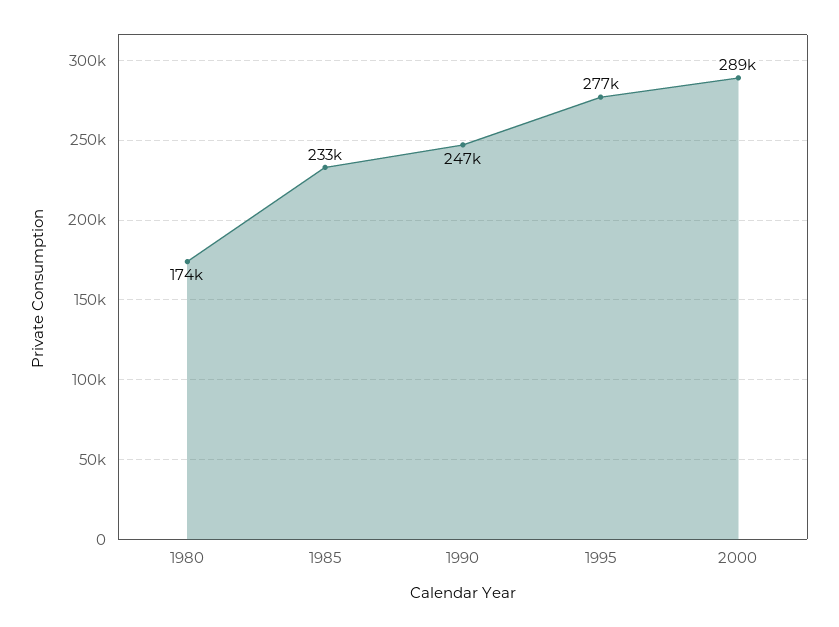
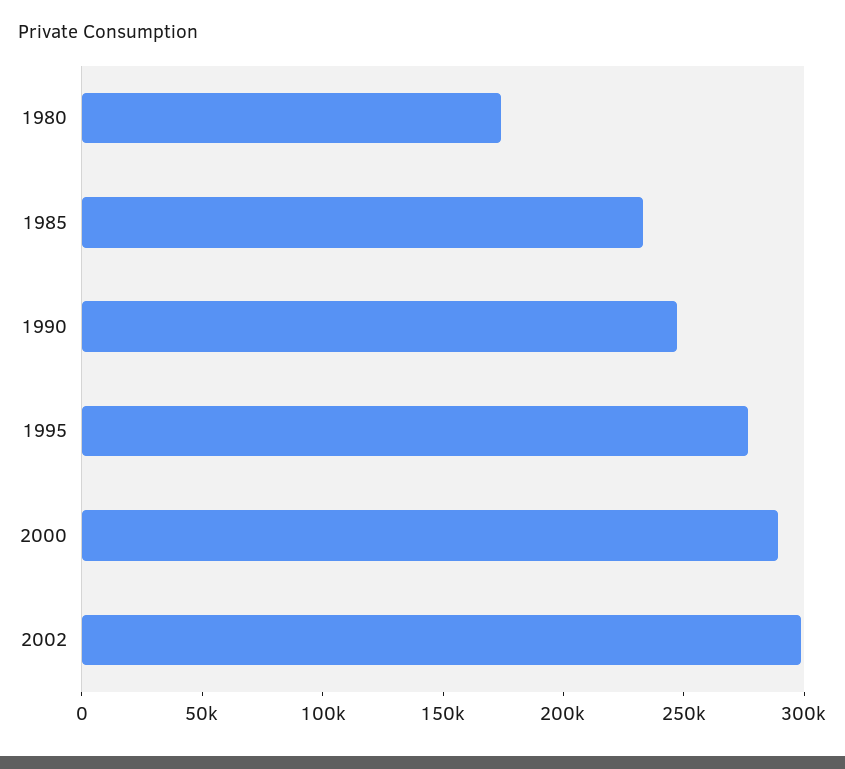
2002: none -> 300000

